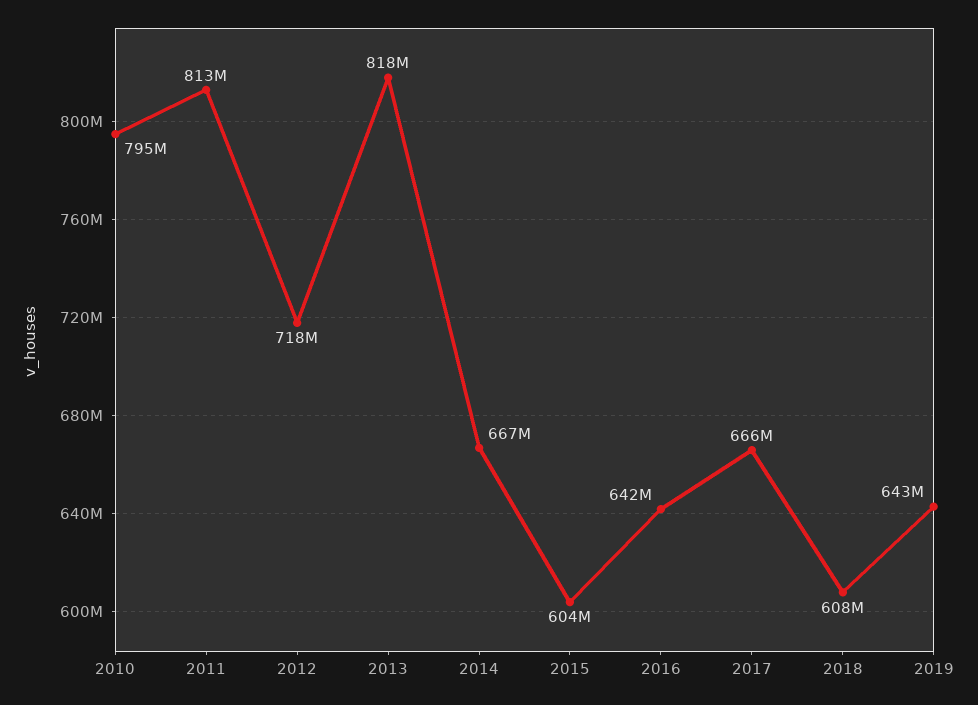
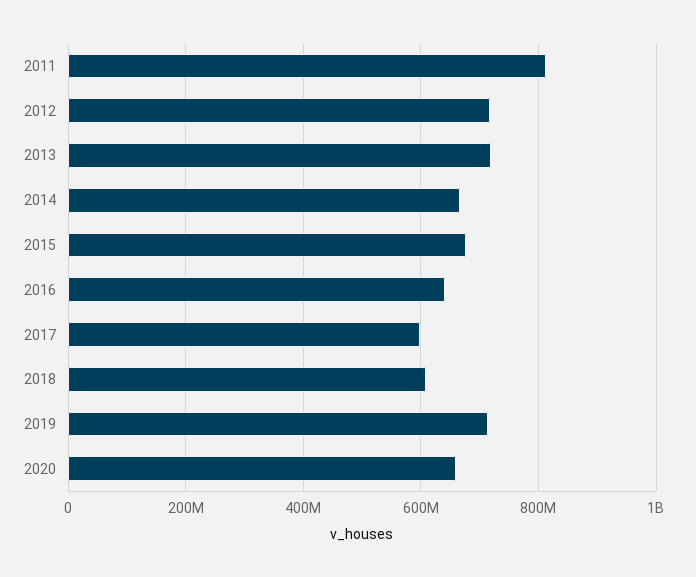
2010: 795000000 -> none
2013: 818000000 -> 720000000
2015: 604000000 -> 680000000
2017: 666000000 -> 600000000
2019: 643000000 -> 720000000
2020: none -> 660000000

